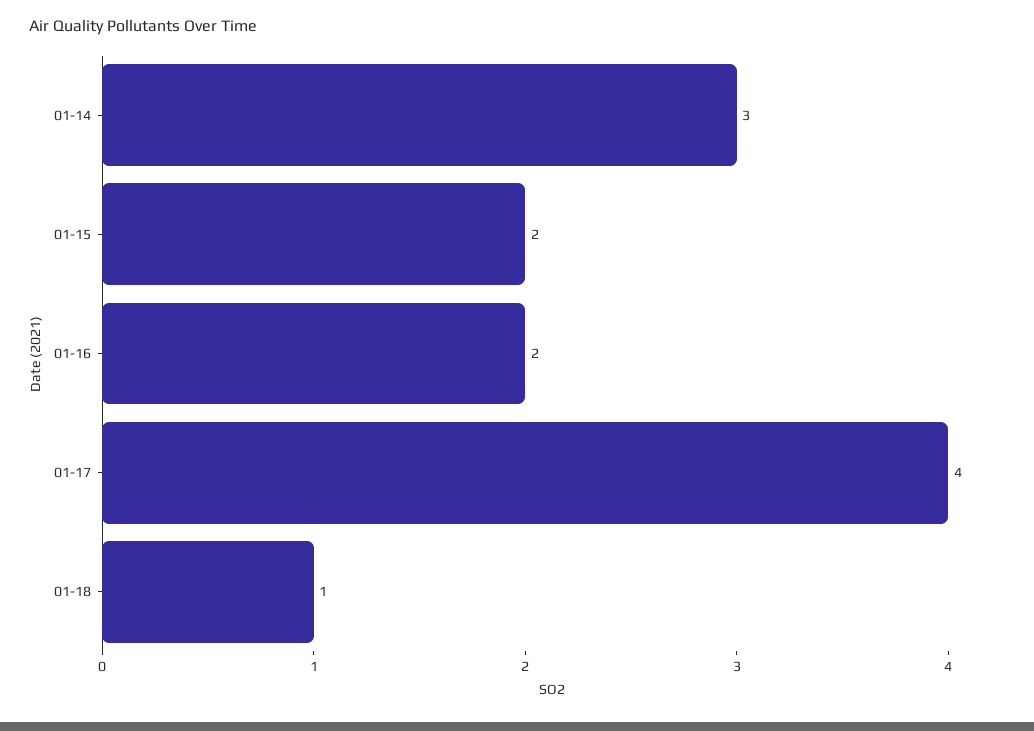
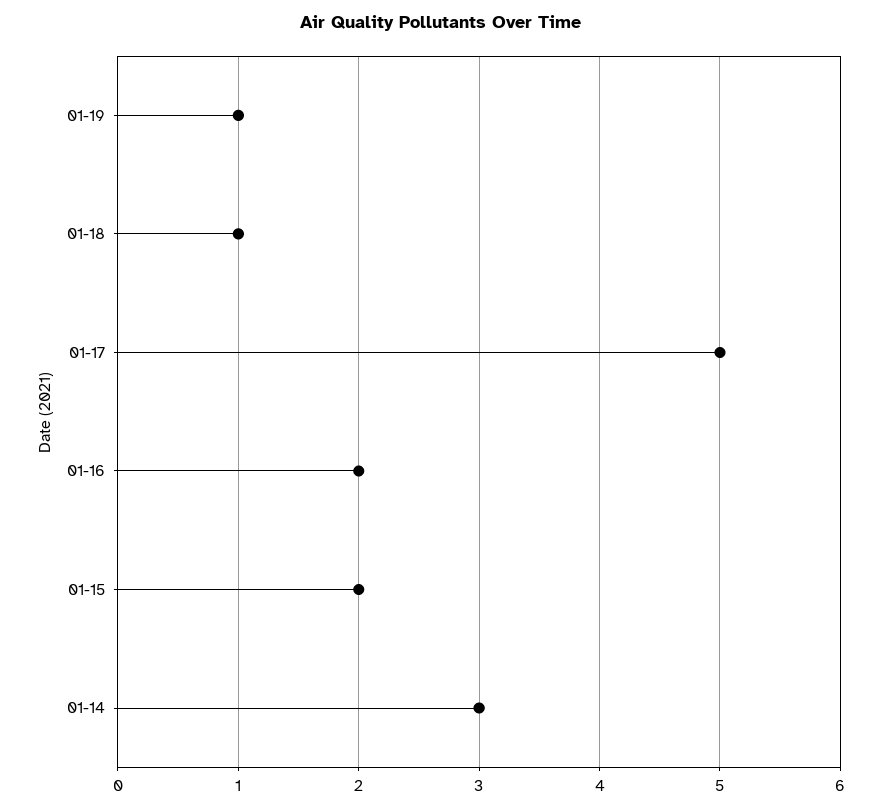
01-17: 4 -> 5
01-19: none -> 1

